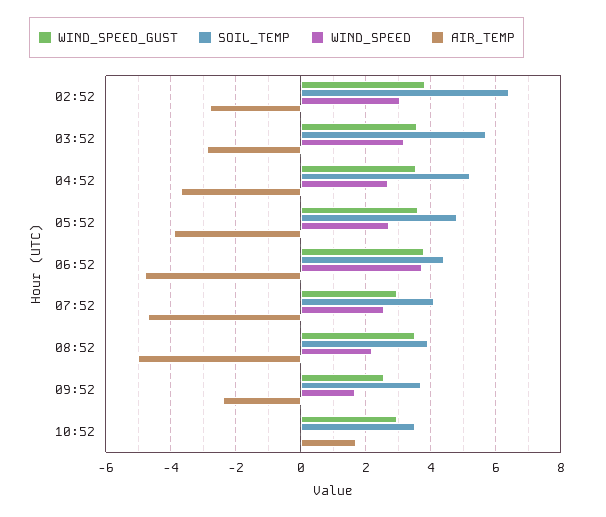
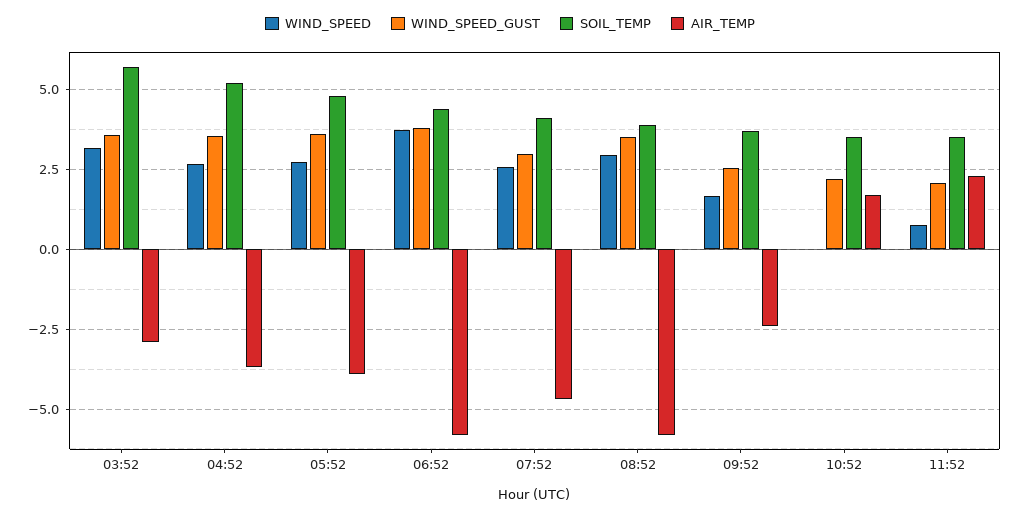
WIND_SPEED_GUST, 02:52: 3.8 -> none
SOIL_TEMP, 02:52: 6.4 -> none
WIND_SPEED, 02:52: 3 -> none
AIR_TEMP, 02:52: -2.8 -> none
AIR_TEMP, 06:52: -4.8 -> -5.75
WIND_SPEED, 08:52: 2.2 -> 3
AIR_TEMP, 08:52: -5 -> -5.75
WIND_SPEED_GUST, 10:52: 3 -> 2.25
WIND_SPEED, 11:52: none -> 0.75
WIND_SPEED_GUST, 11:52: none -> 2
SOIL_TEMP, 11:52: none -> 3.5
AIR_TEMP, 11:52: none -> 2.25

